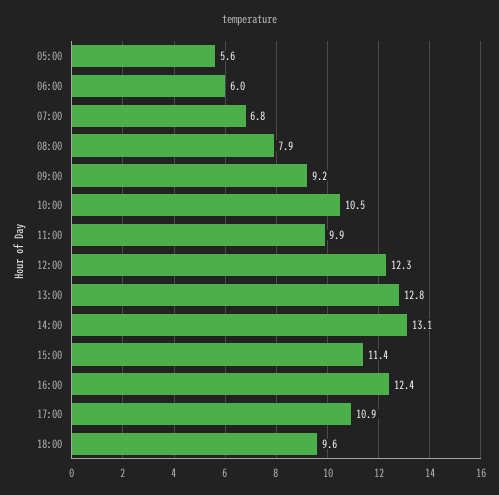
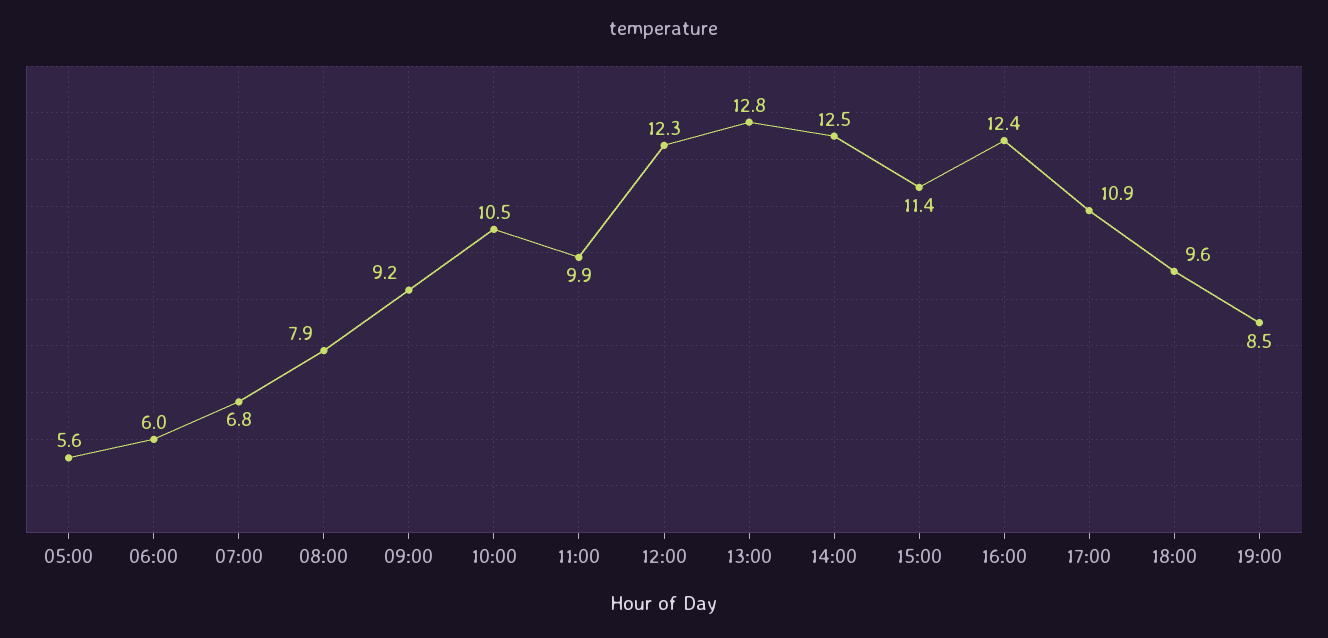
14:00: 13.1 -> 12.5
19:00: none -> 8.5

